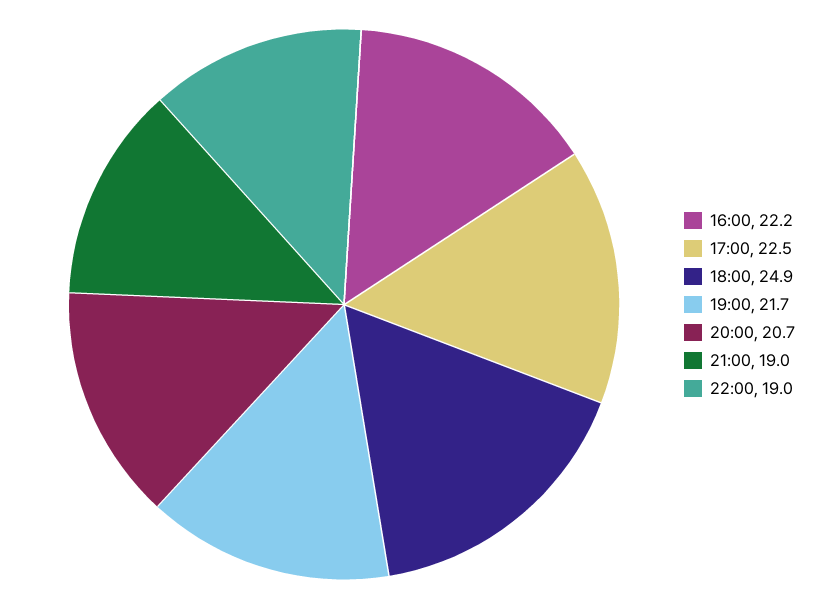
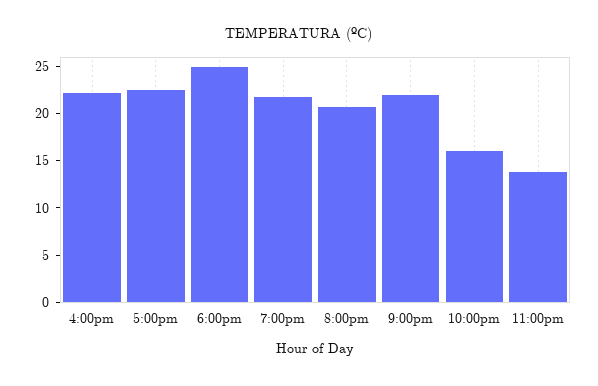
21:00: 19 -> 22
22:00: 19 -> 16
11:00pm: none -> 14

